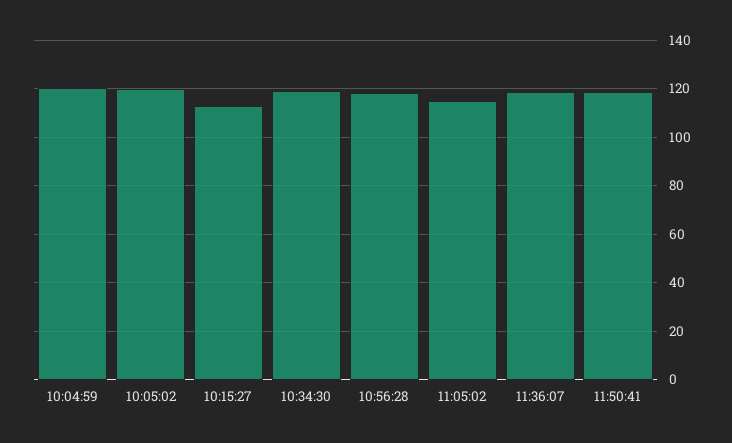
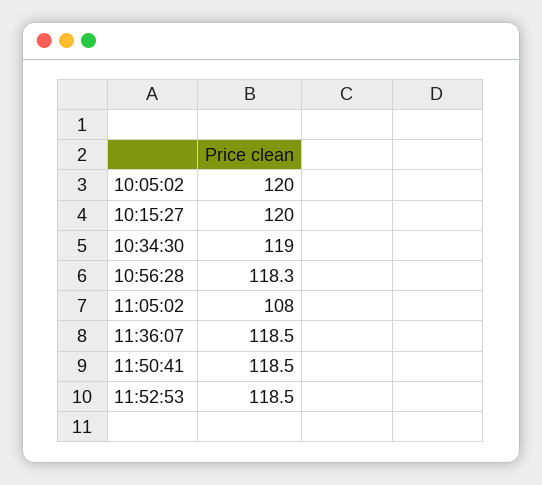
10:04:59: 120 -> none
10:15:27: 112.5 -> 120
11:05:02: 115 -> 108
11:52:53: none -> 118.5

